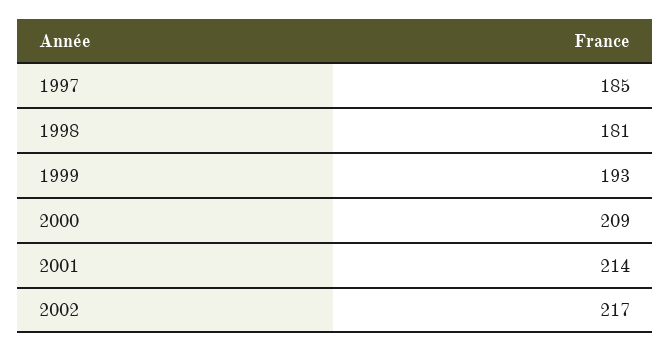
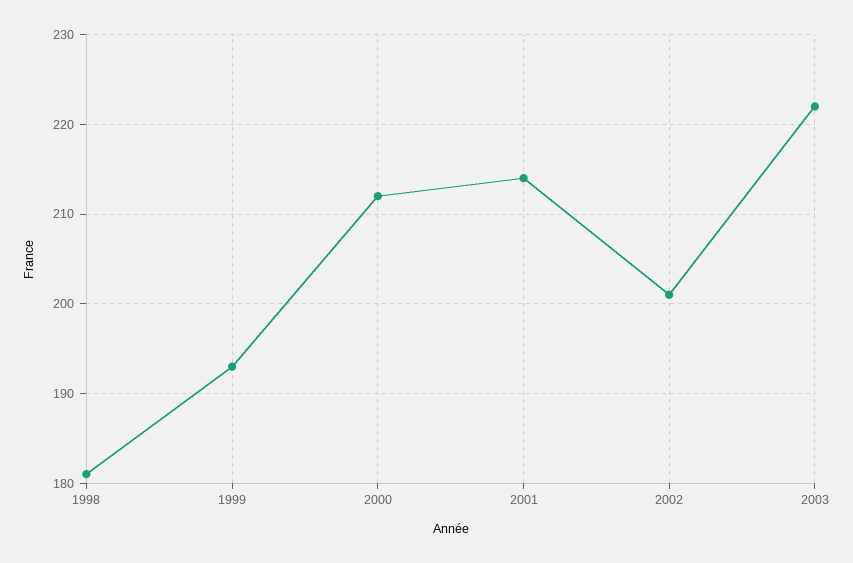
1997: 185 -> none
2000: 209 -> 212
2002: 217 -> 201
2003: none -> 222

